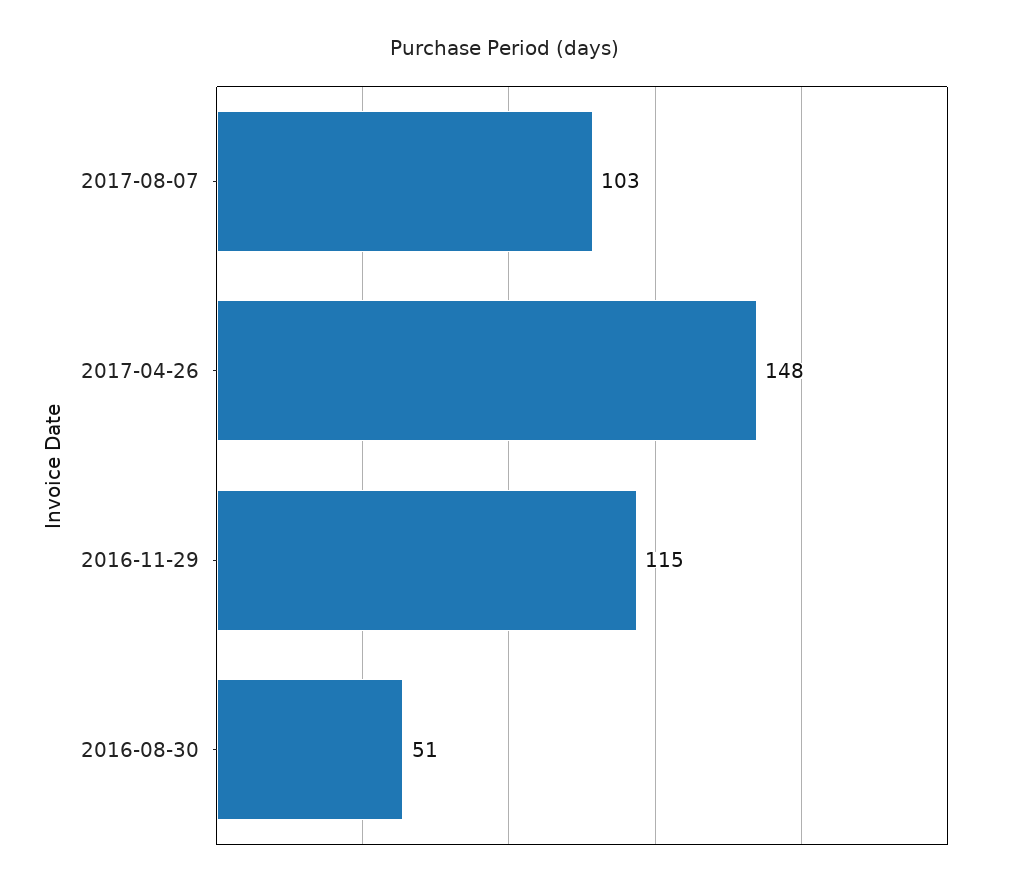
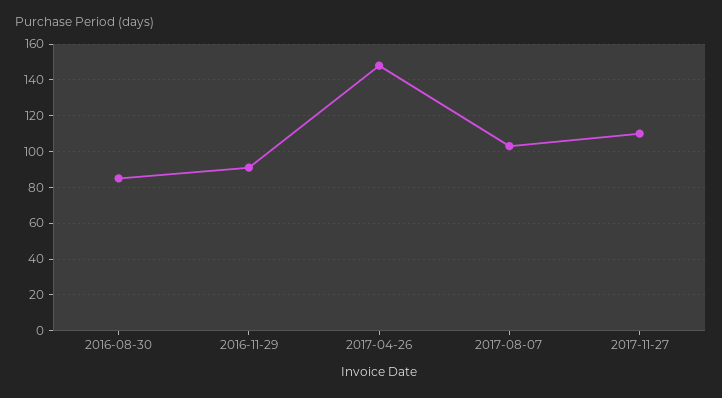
2016-11-29: 115 -> 90
2016-08-30: 51 -> 85
2017-11-27: none -> 110

